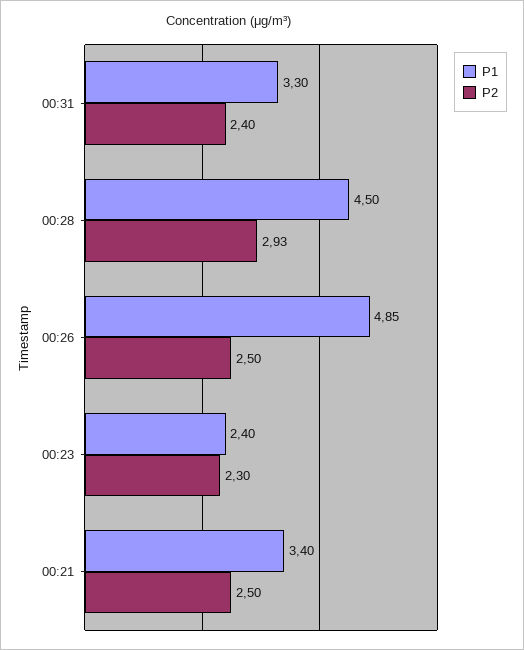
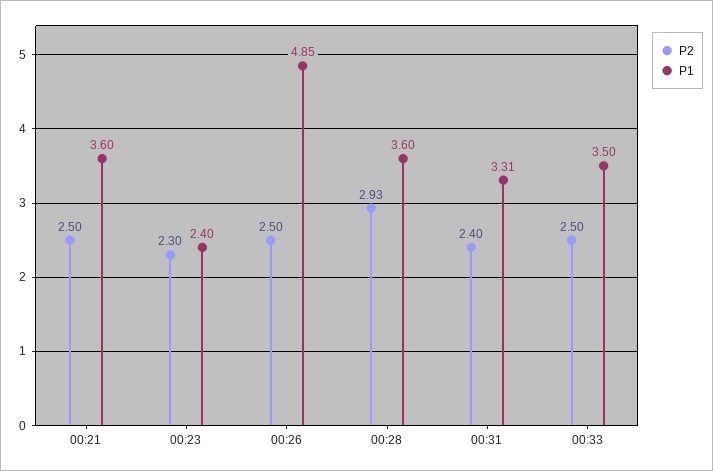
P1, 00:31: 3.3 -> 3.31
P1, 00:28: 4.5 -> 3.6
P1, 00:21: 3.4 -> 3.6
P2, 00:33: none -> 2.5
P1, 00:33: none -> 3.5

